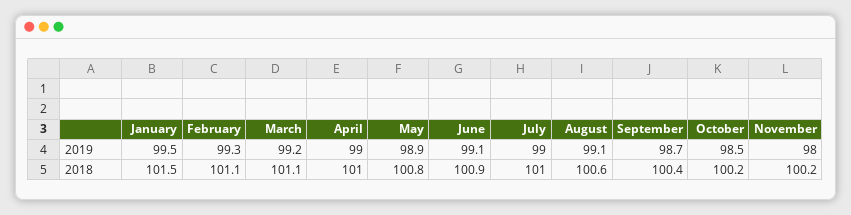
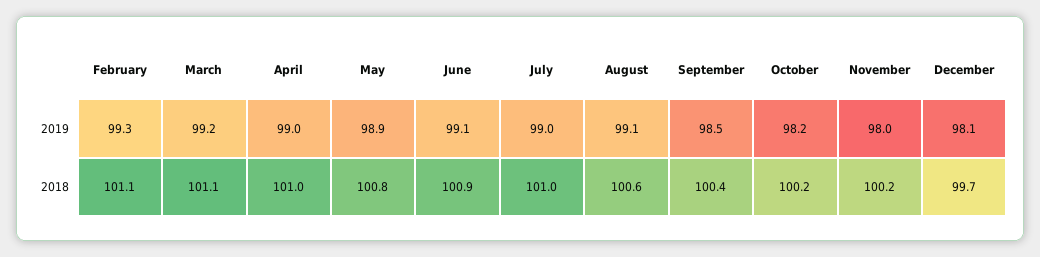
January, 2019: 99.5 -> none
September, 2019: 98.7 -> 98.5
October, 2019: 98.5 -> 98.2
January, 2018: 101.5 -> none
December, 2019: none -> 98.1
December, 2018: none -> 99.7

